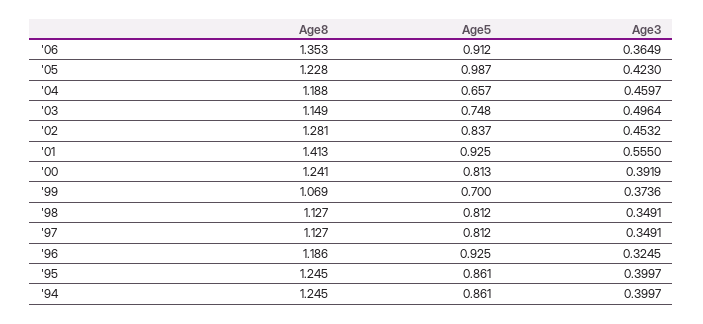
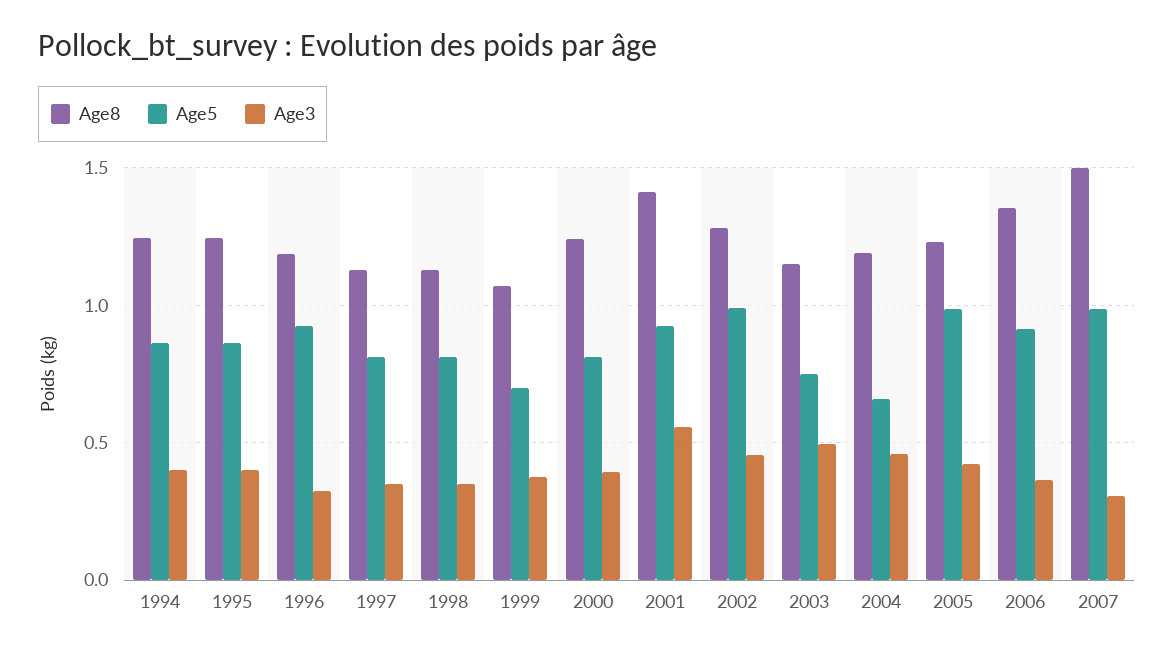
Age5, '02: 0.837 -> 1
Age8, 2007: none -> 1.5
Age5, 2007: none -> 1
Age3, 2007: none -> 0.3

